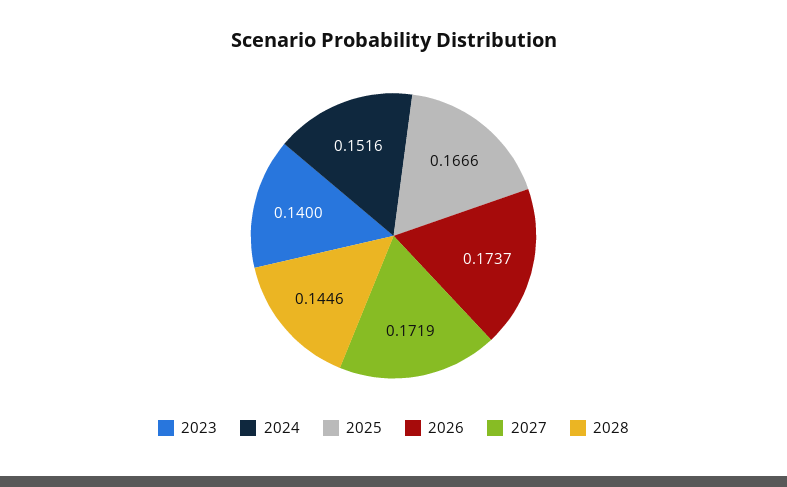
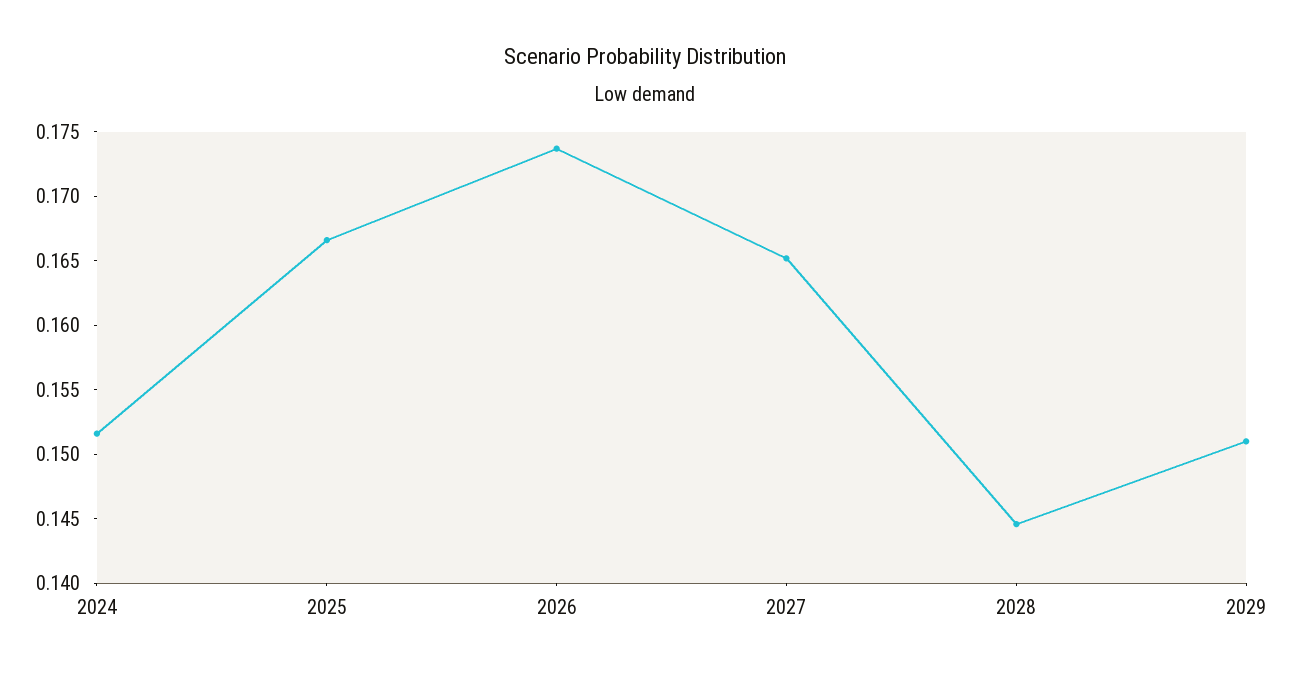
2023: 0.14 -> none
2027: 0.1719 -> 0.165
2029: none -> 0.151

